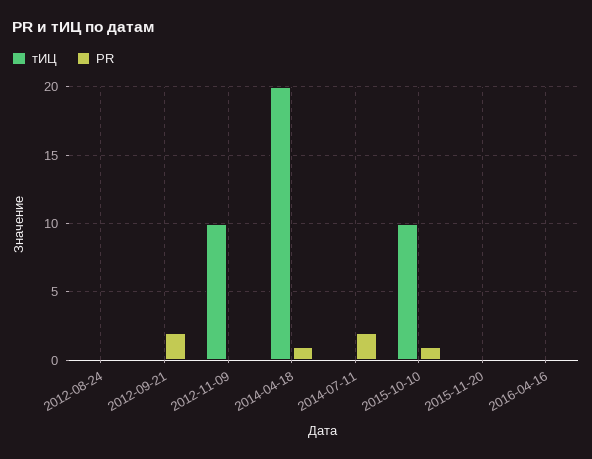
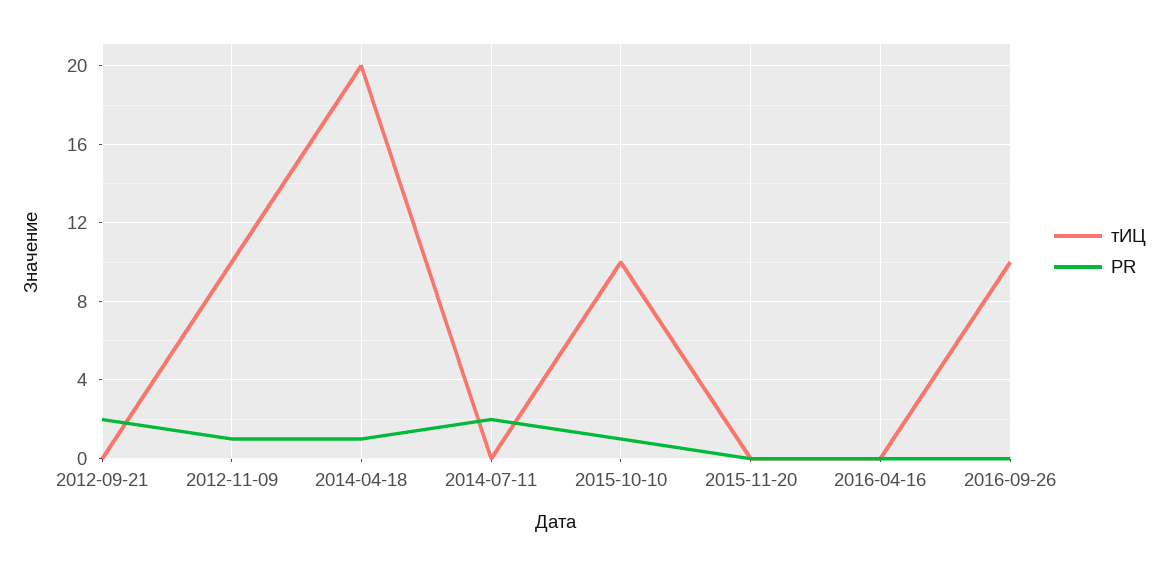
тИЦ, 2012-08-24: 0 -> none
PR, 2012-08-24: 0 -> none
PR, 2012-11-09: 0 -> 1
тИЦ, 2016-09-26: none -> 10
PR, 2016-09-26: none -> 0

